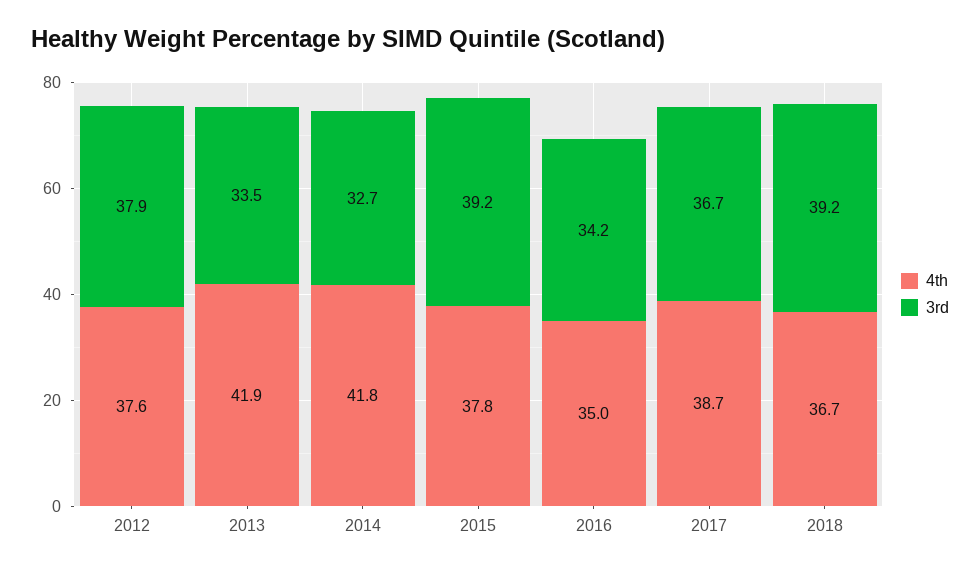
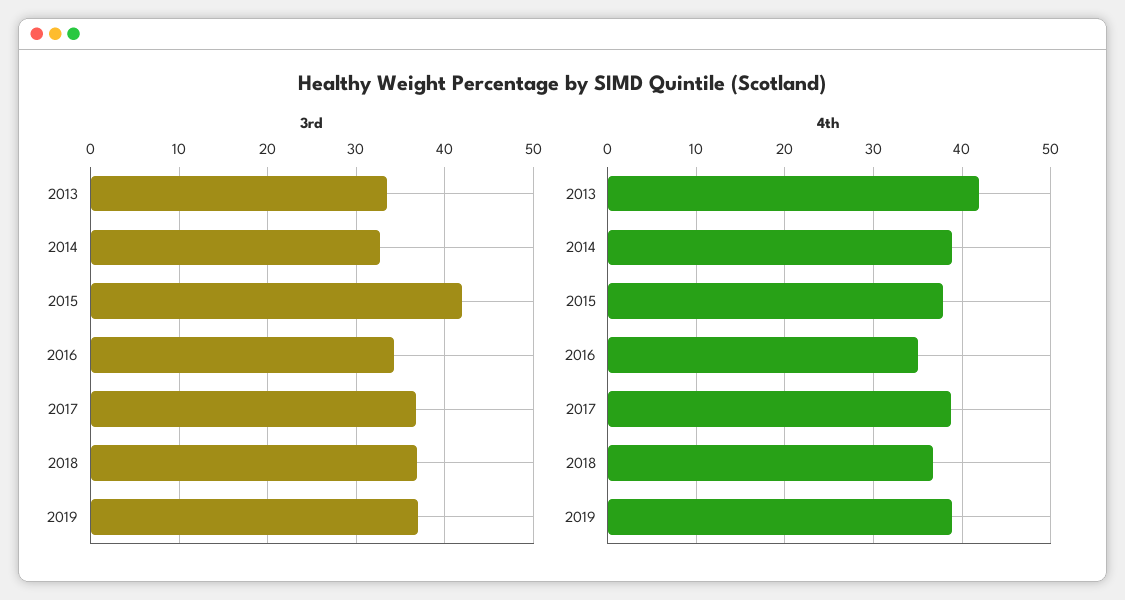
4th, 2012: 37.6 -> none
3rd, 2012: 37.9 -> none
4th, 2014: 41.8 -> 39
3rd, 2015: 39.2 -> 42
3rd, 2018: 39.2 -> 37
3rd, 2019: none -> 37
4th, 2019: none -> 39

